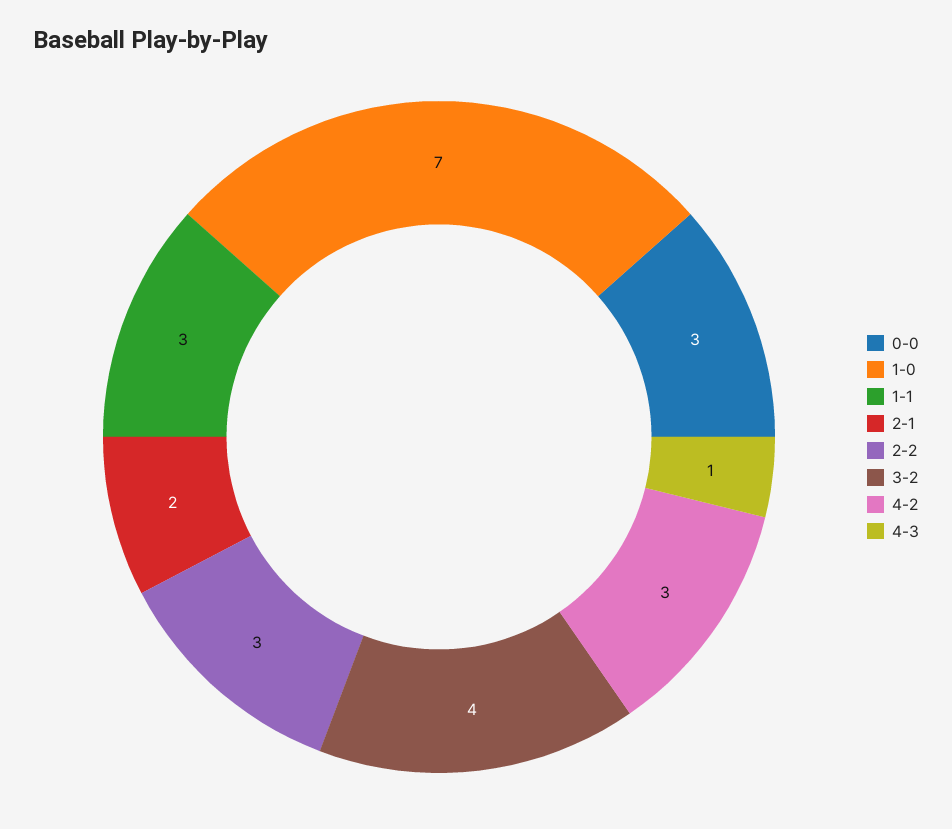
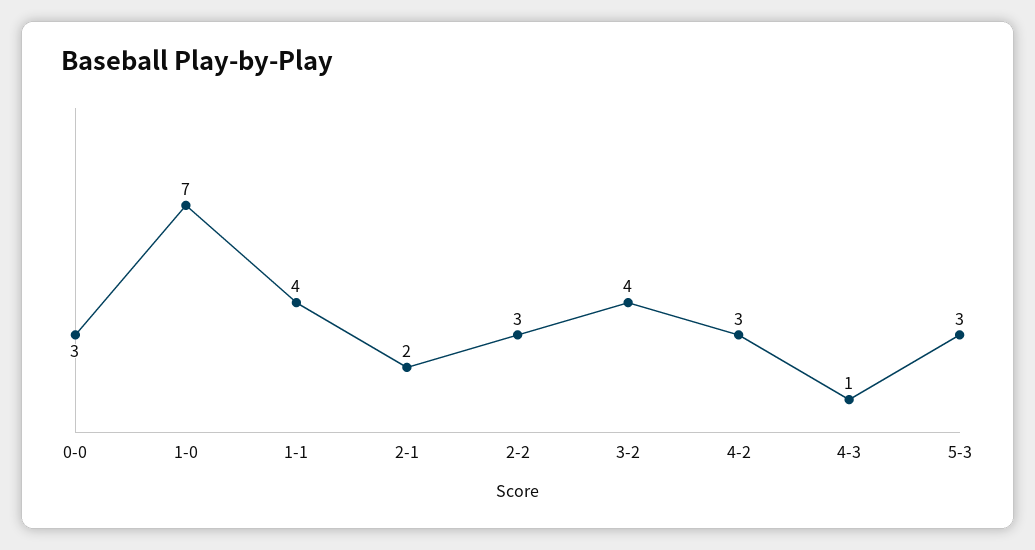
1-1: 3 -> 4
5-3: none -> 3

